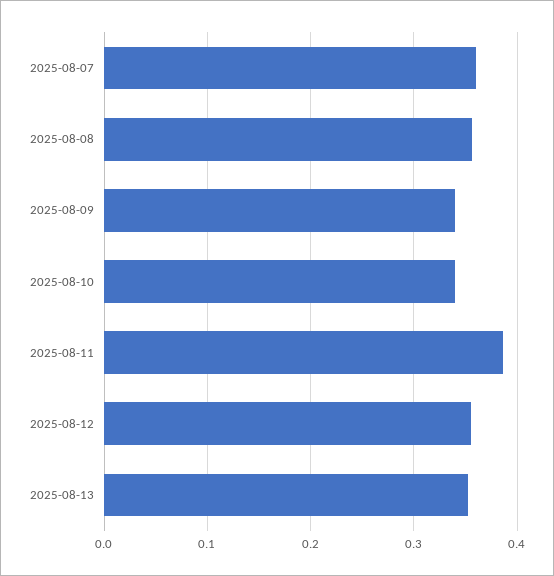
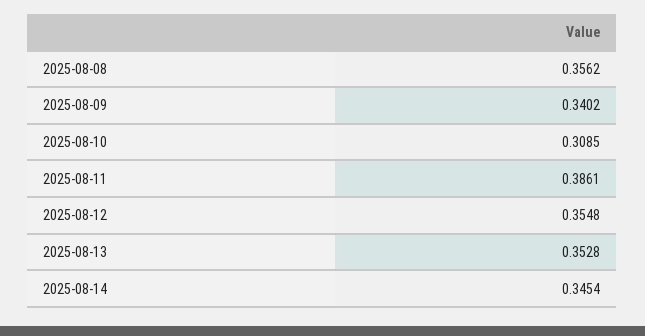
2025-08-07: 0.36 -> none
2025-08-10: 0.34 -> 0.3085
2025-08-14: none -> 0.3454

